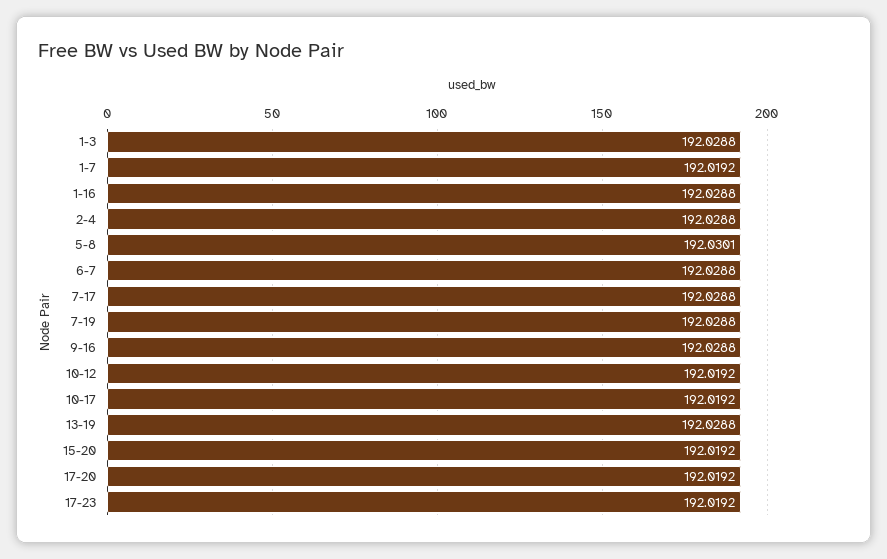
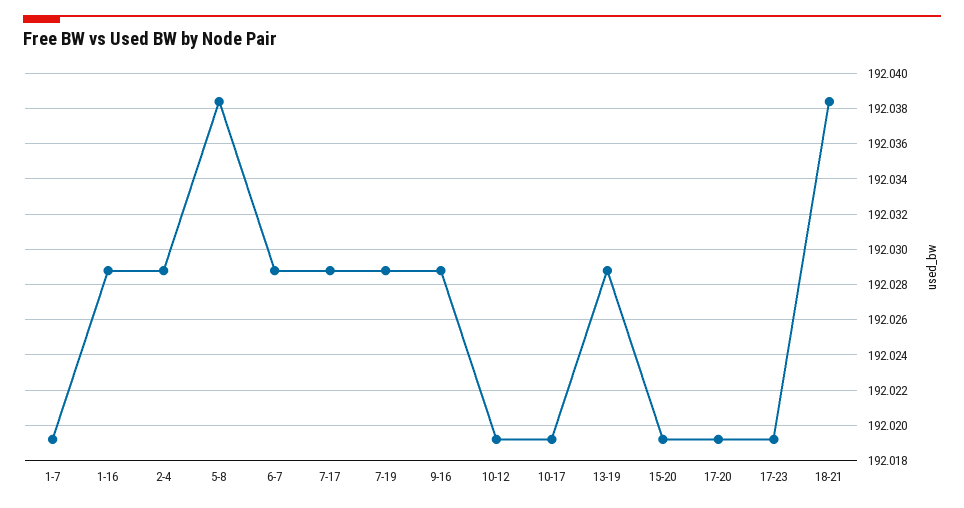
1-3: 192.0288 -> none
5-8: 192.0301 -> 192.0385
18-21: none -> 192.0385

